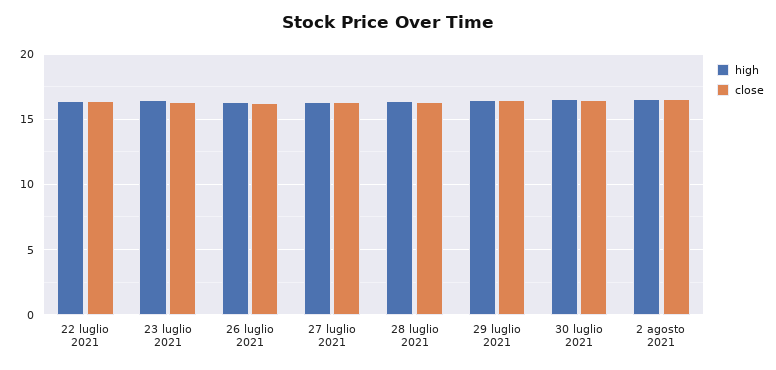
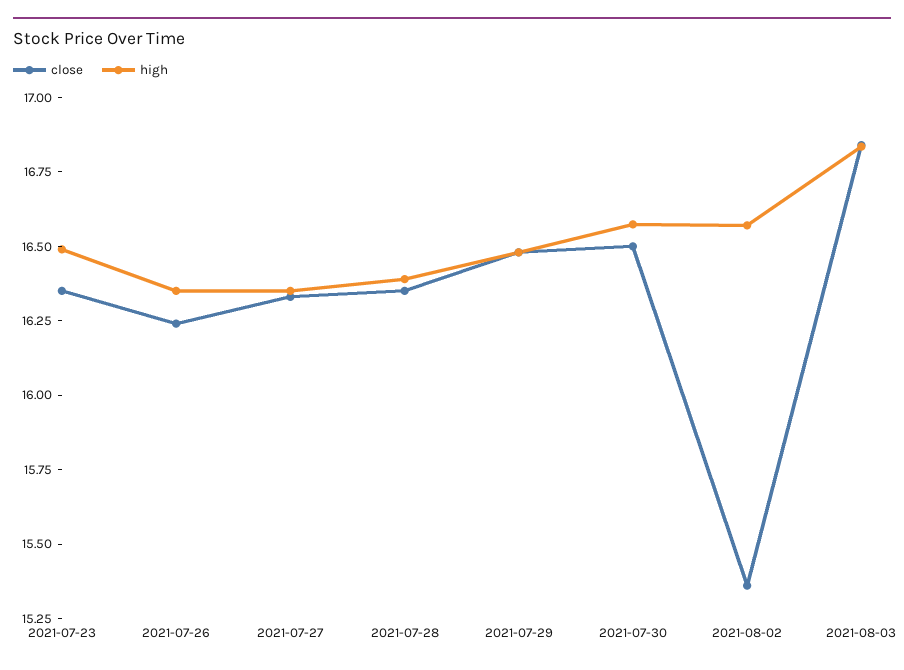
high, 22 luglio 2021: 16.5 -> none
close, 22 luglio 2021: 16.5 -> none
close, 2 agosto 2021: 16.5 -> 15.35
close, 2021-08-03: none -> 16.85
high, 2021-08-03: none -> 16.85

